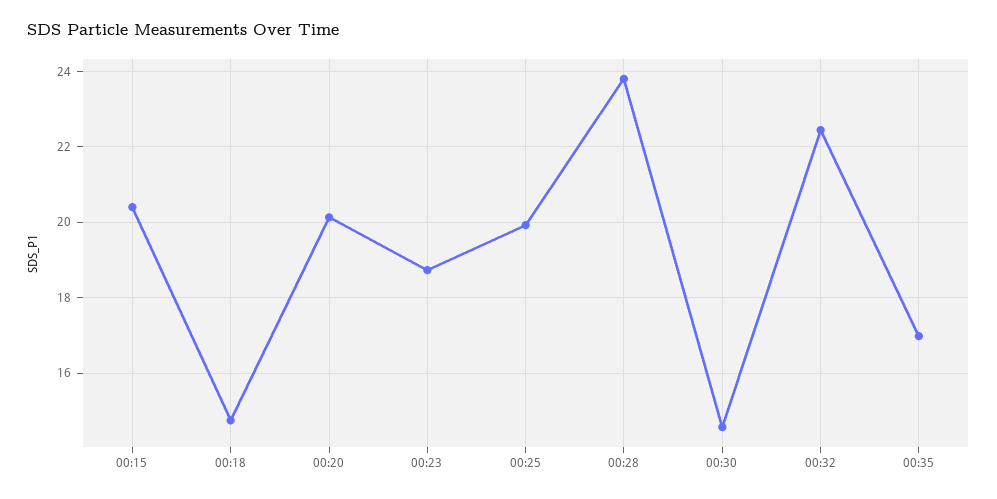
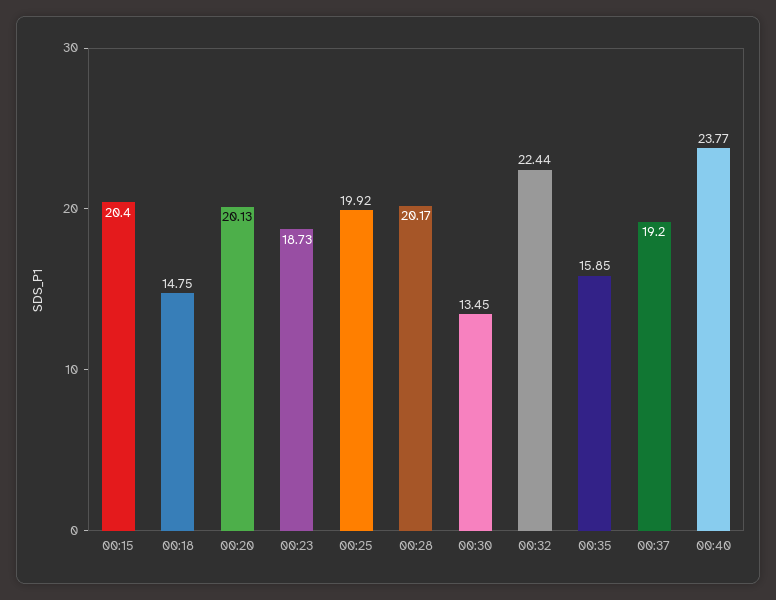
00:28: 23.8 -> 20.17
00:30: 14.6 -> 13.45
00:35: 17 -> 15.85
00:37: none -> 19.2
00:40: none -> 23.77

